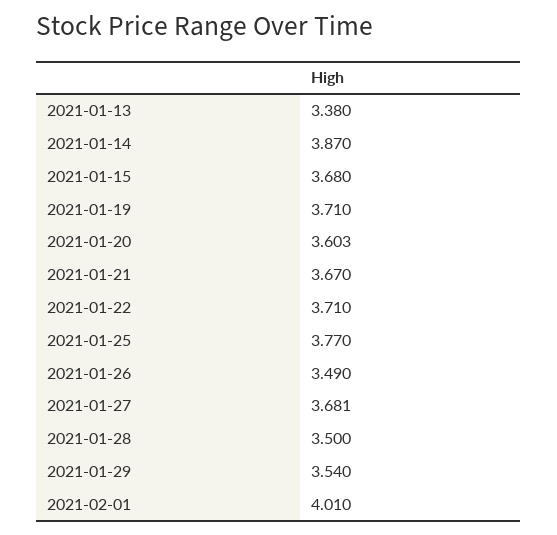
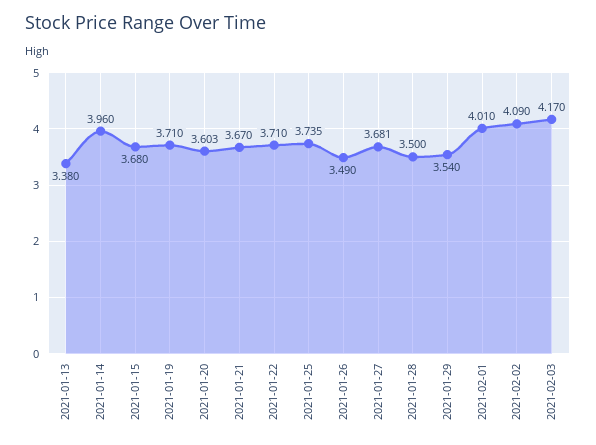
2021-01-14: 3.87 -> 3.96
2021-01-25: 3.77 -> 3.735
2021-02-02: none -> 4.09
2021-02-03: none -> 4.17

